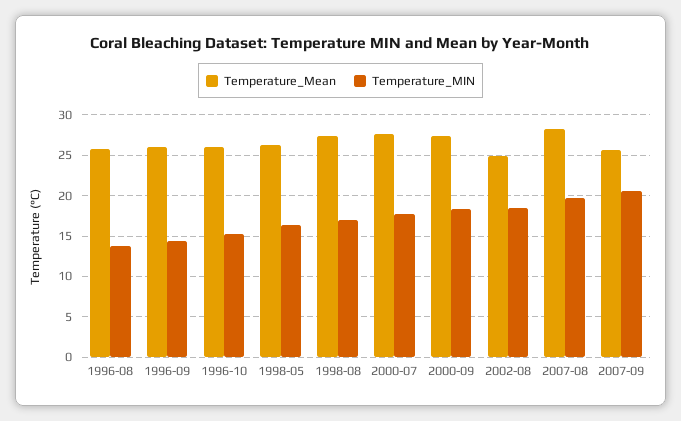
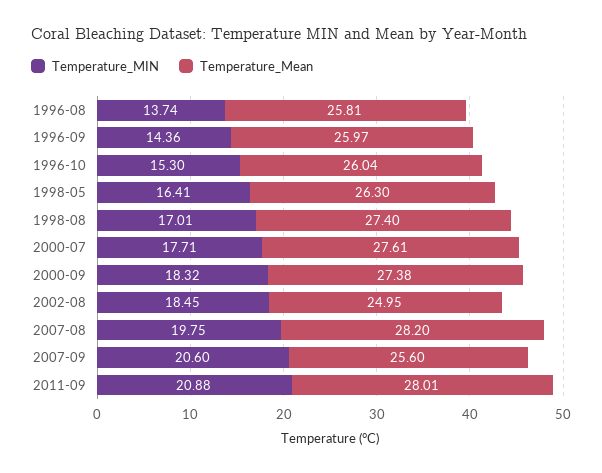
Temperature_MIN, 2011-09: none -> 20.88
Temperature_Mean, 2011-09: none -> 28.01

